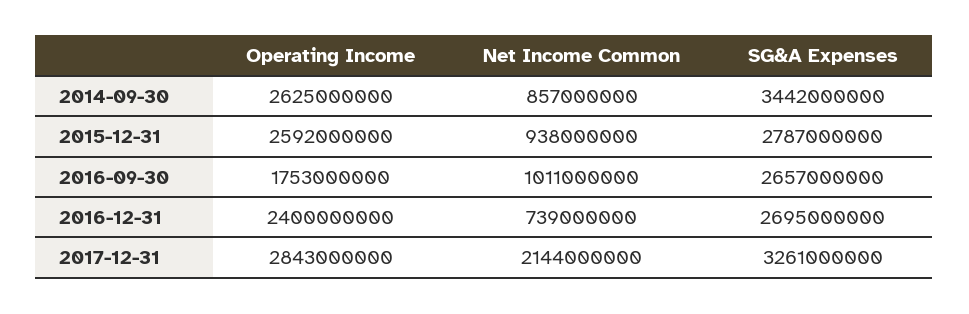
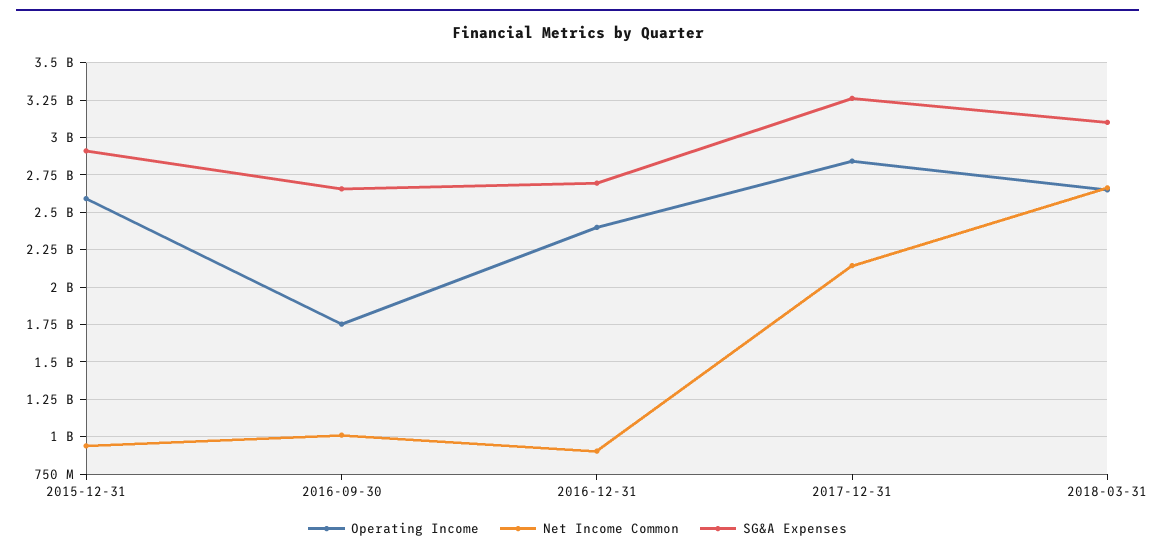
Operating Income, 2014-09-30: 2625000000 -> none
Net Income Common, 2014-09-30: 857000000 -> none
SG&A Expenses, 2014-09-30: 3442000000 -> none
SG&A Expenses, 2015-12-31: 2787000000 -> 2900000000
Net Income Common, 2016-12-31: 739000000 -> 900000000
Operating Income, 2018-03-31: none -> 2650000000
Net Income Common, 2018-03-31: none -> 2650000000
SG&A Expenses, 2018-03-31: none -> 3100000000

